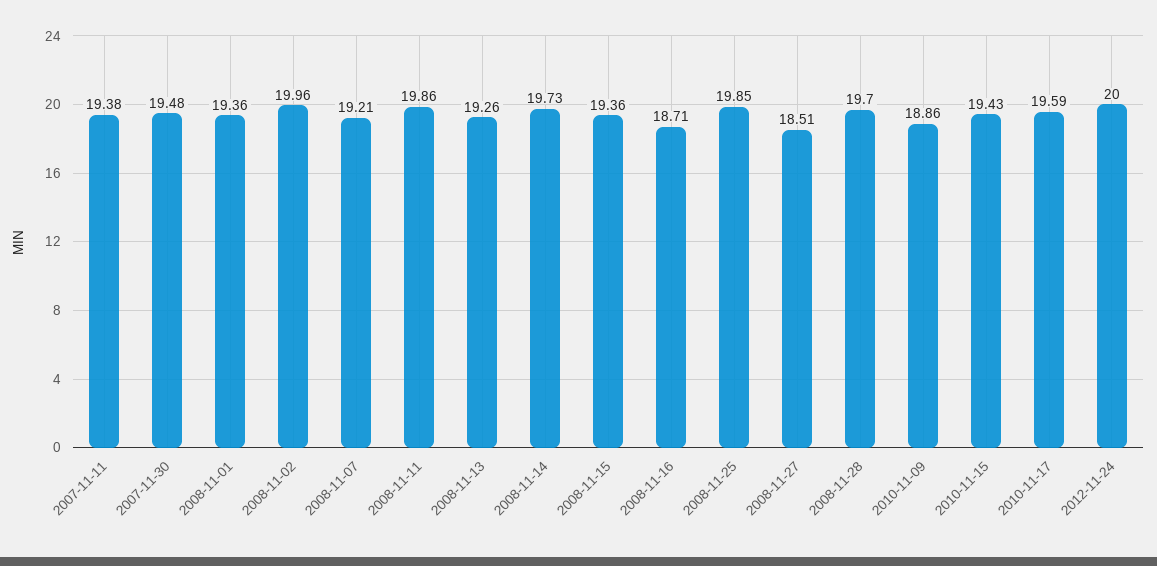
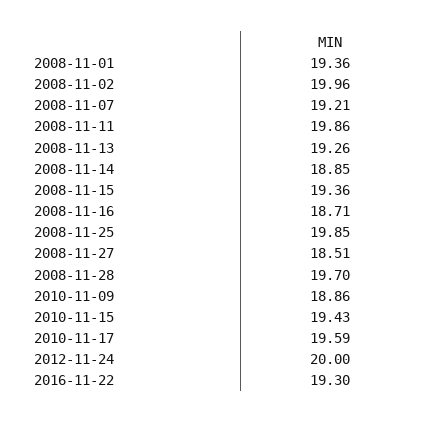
2007-11-11: 19.38 -> none
2007-11-30: 19.48 -> none
2008-11-14: 19.73 -> 18.85
2016-11-22: none -> 19.3

